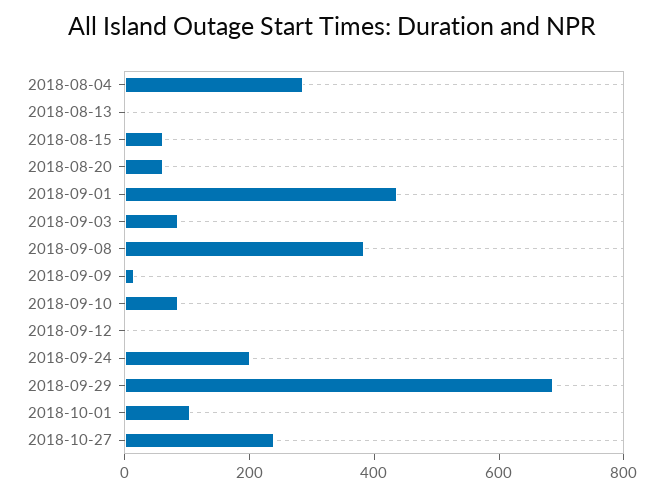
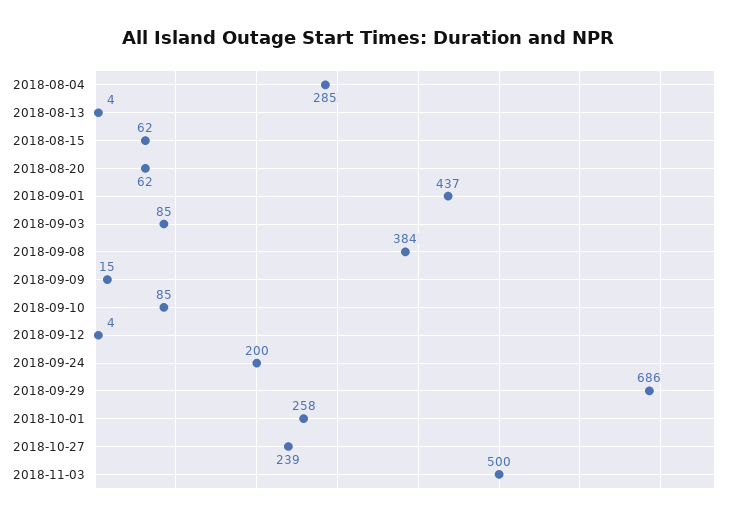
2018-10-01: 100 -> 258
2018-11-03: none -> 500

